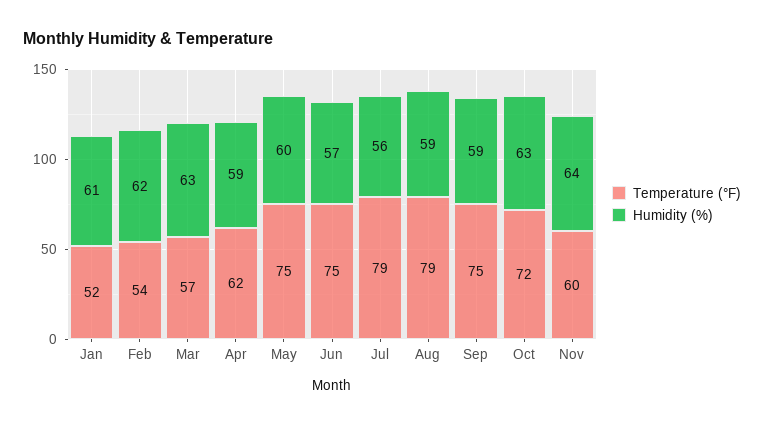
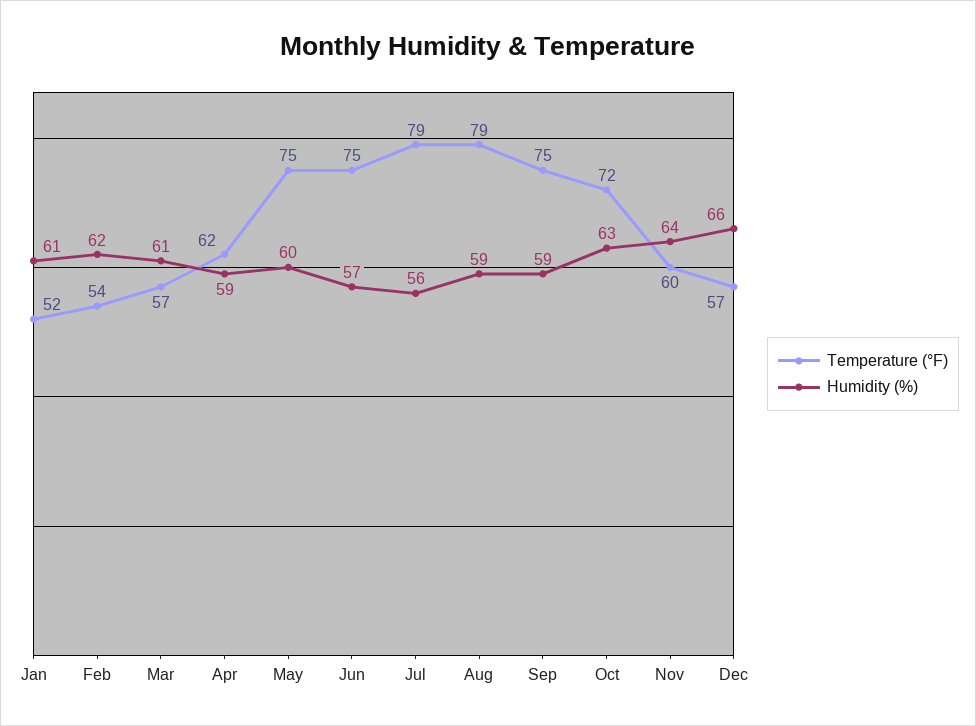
Humidity (%), Mar: 63 -> 61
Temperature (°F), Dec: none -> 57
Humidity (%), Dec: none -> 66

